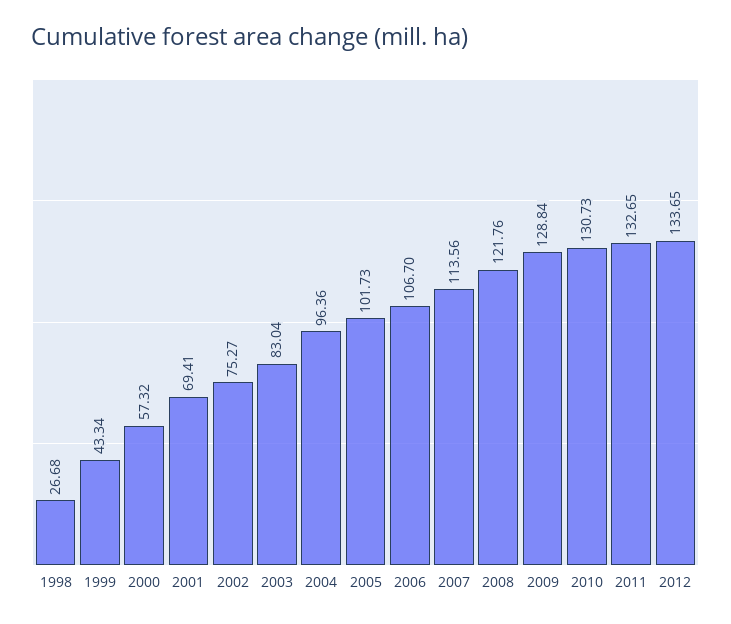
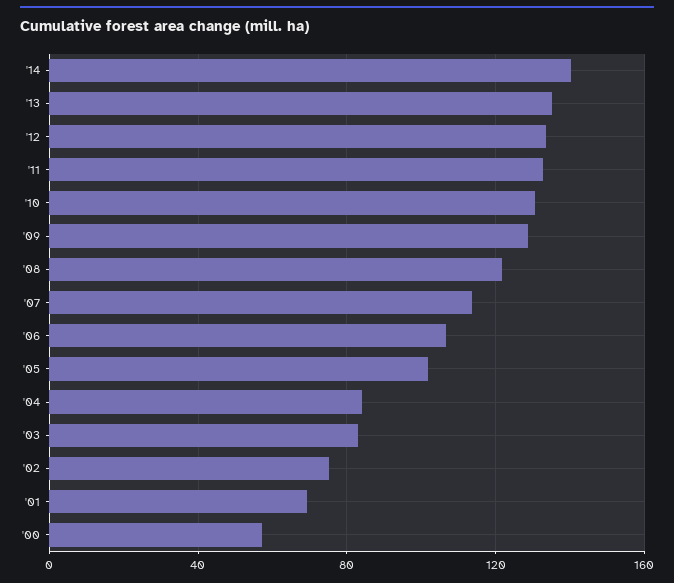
1998: 26.68 -> none
1999: 43.34 -> none
2004: 96.36 -> 85
'14: none -> 140
'13: none -> 135

